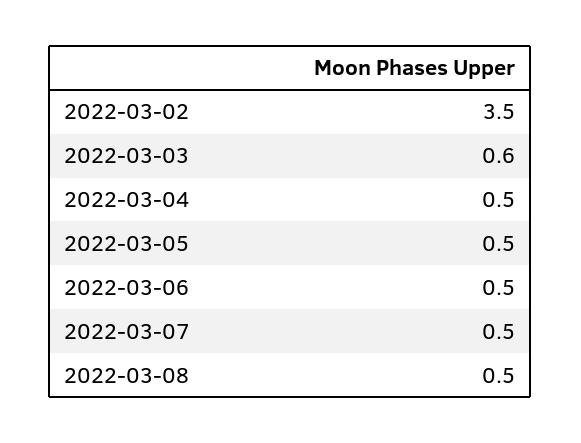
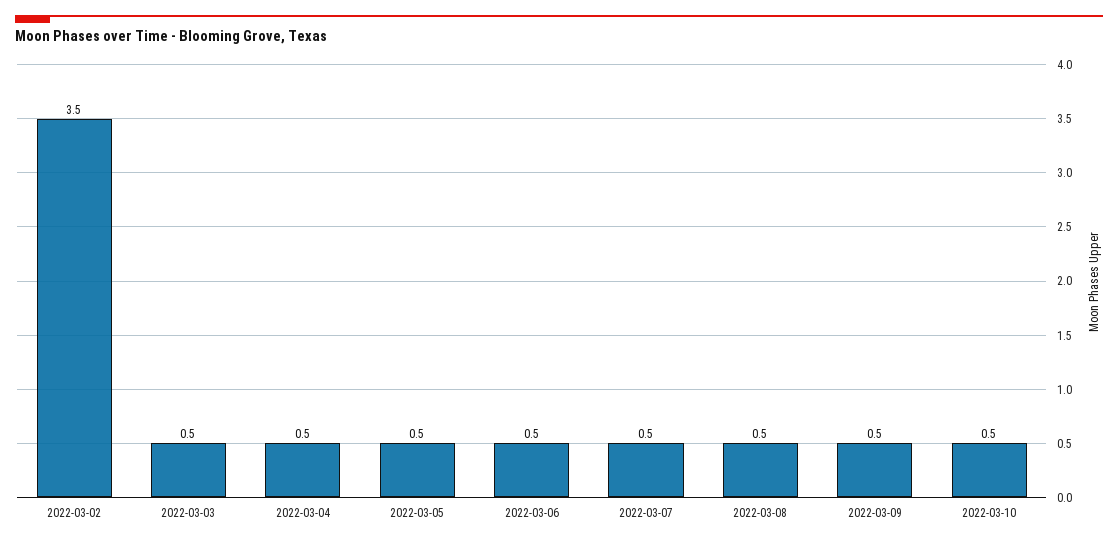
2022-03-03: 0.6 -> 0.5
2022-03-09: none -> 0.5
2022-03-10: none -> 0.5

